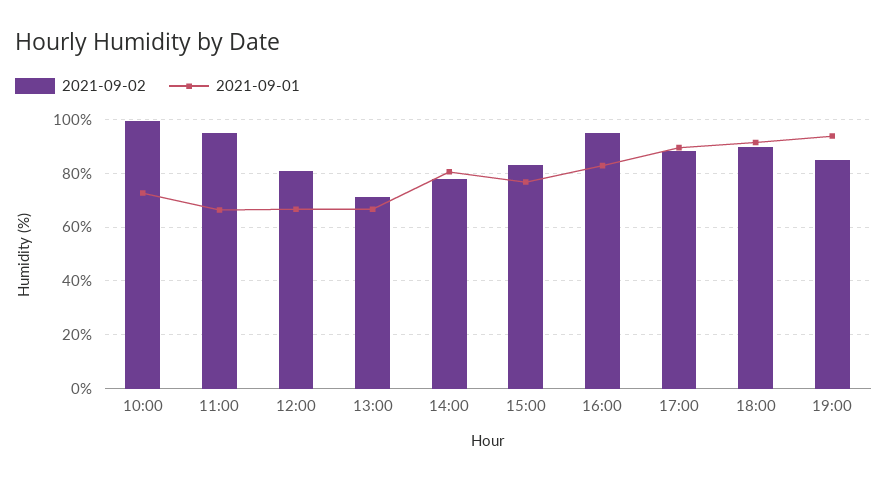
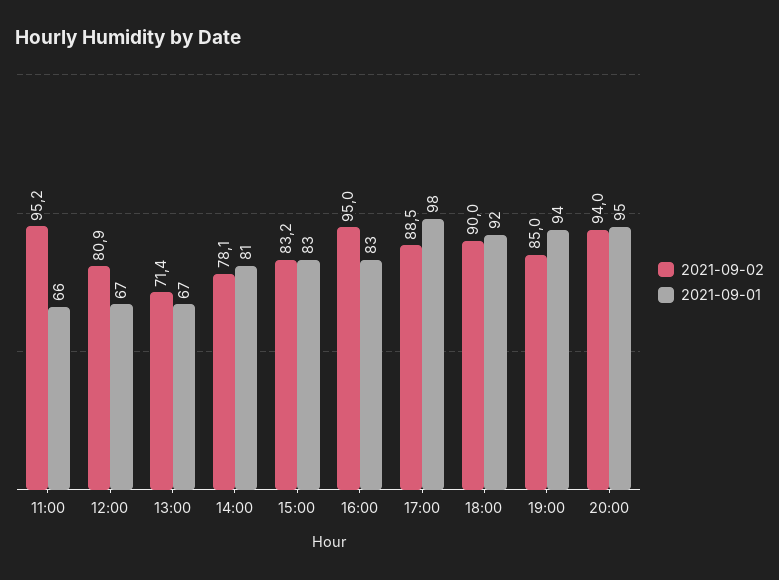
2021-09-02, 10:00: 100 -> none
2021-09-01, 10:00: 72.5 -> none
2021-09-01, 15:00: 77.5 -> 83
2021-09-01, 17:00: 90 -> 98
2021-09-02, 20:00: none -> 94
2021-09-01, 20:00: none -> 95

